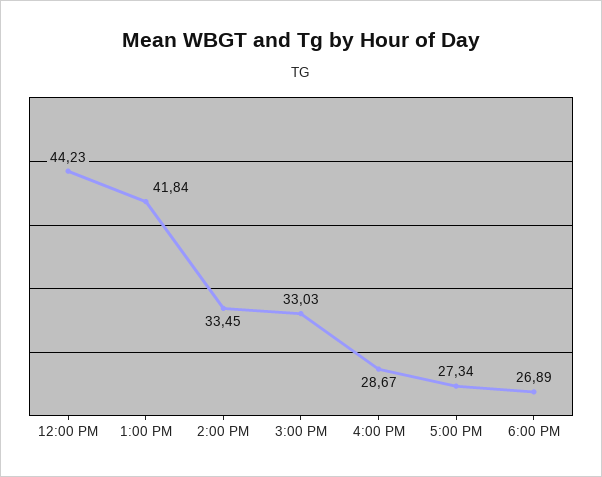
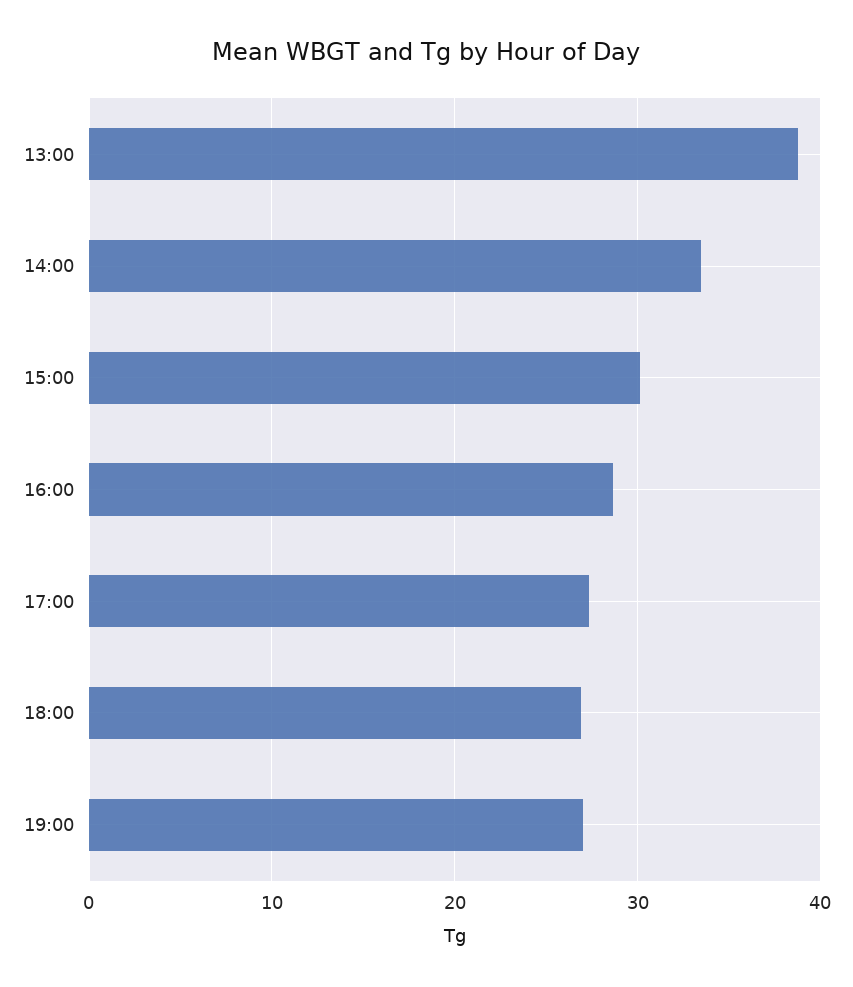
12:00 PM: 44.23 -> none
1:00 PM: 41.84 -> 39
3:00 PM: 33.03 -> 30
19:00: none -> 27

